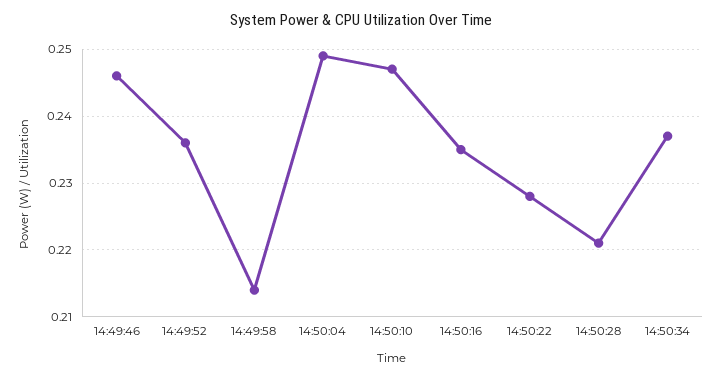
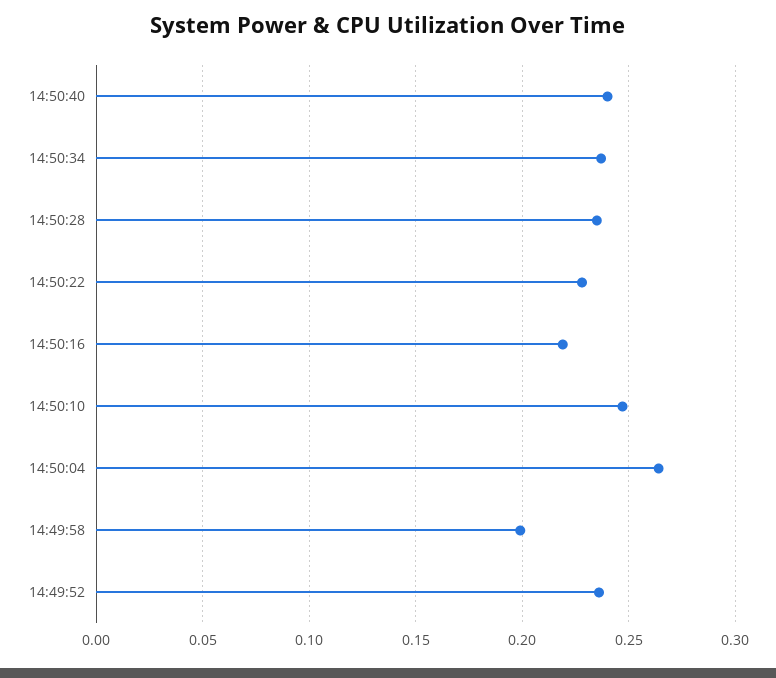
14:49:46: 0.246 -> none
14:49:58: 0.214 -> 0.2
14:50:04: 0.249 -> 0.265
14:50:16: 0.235 -> 0.22
14:50:28: 0.221 -> 0.235
14:50:40: none -> 0.24

